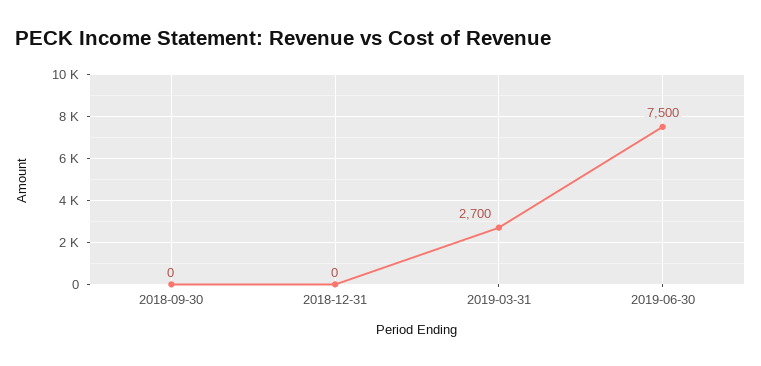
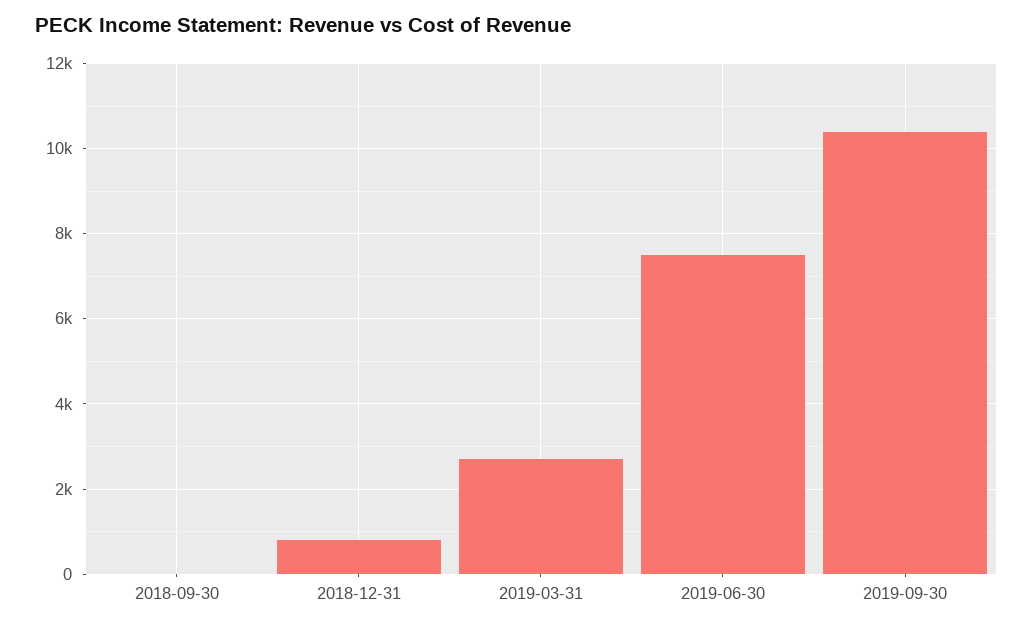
2018-12-31: 0 -> 800
2019-09-30: none -> 10400

